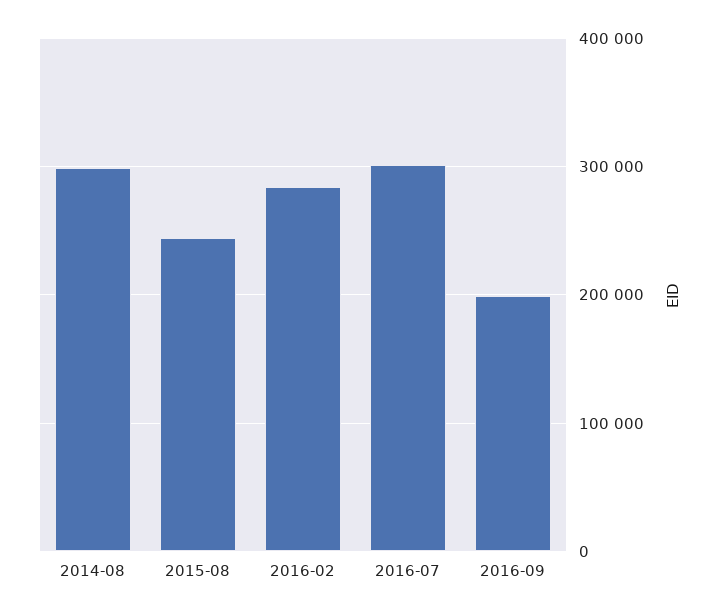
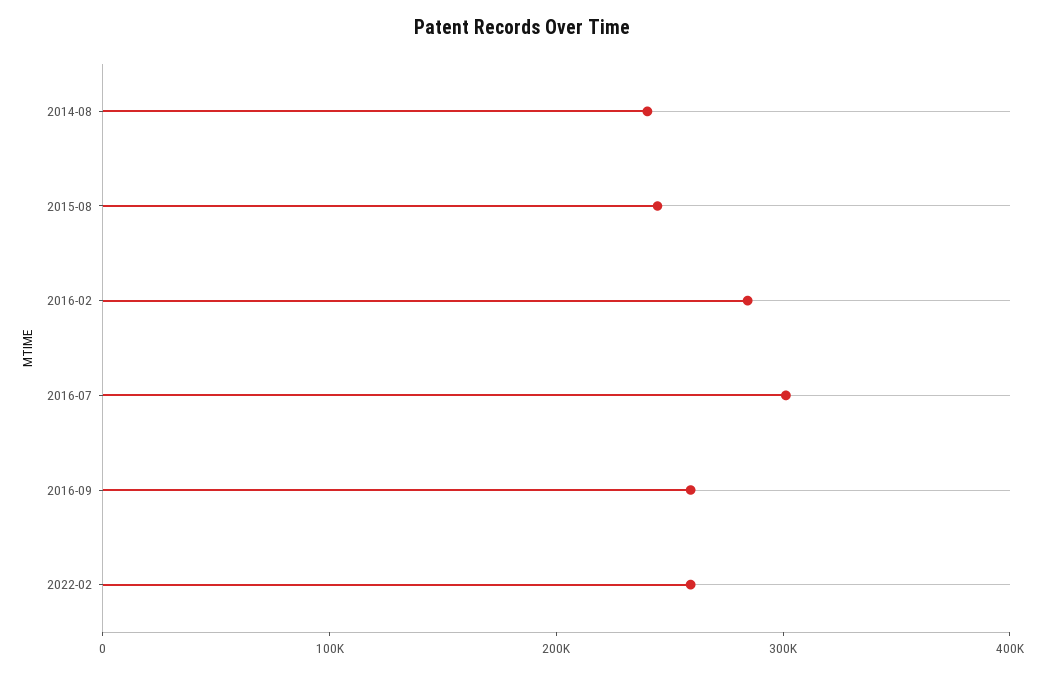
2014-08: 300000 -> 240000
2016-09: 200000 -> 260000
2022-02: none -> 260000

